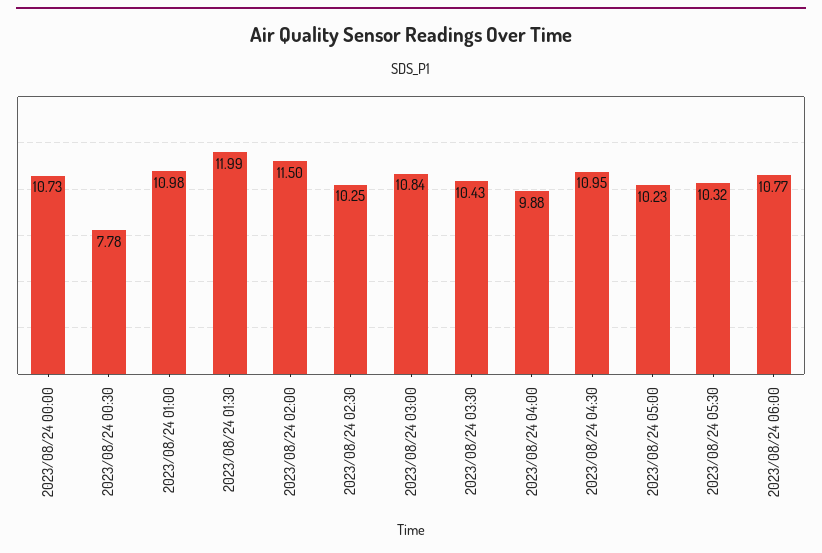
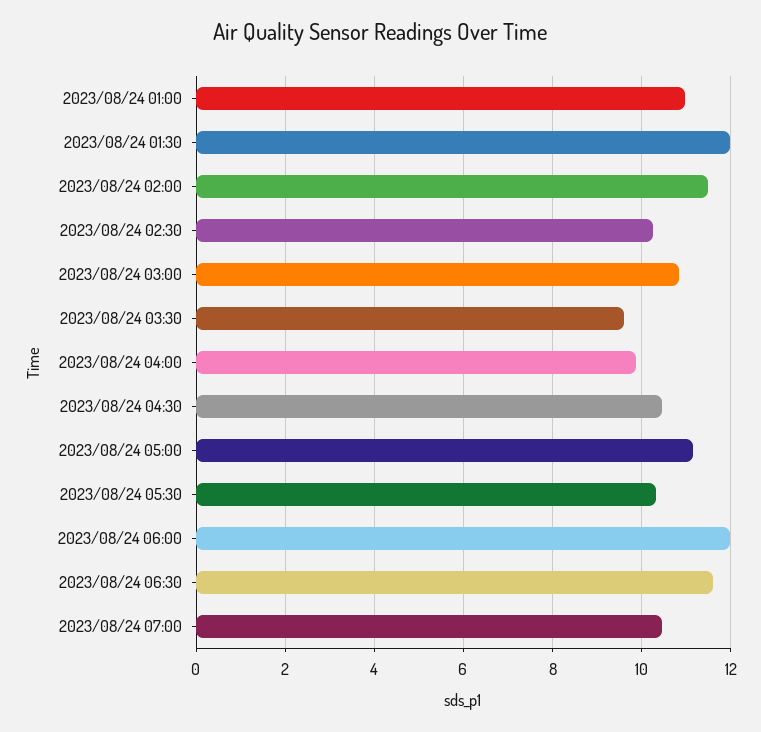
2023/08/24 00:00: 10.73 -> none
2023/08/24 00:30: 7.78 -> none
2023/08/24 03:30: 10.43 -> 9.6
2023/08/24 04:30: 10.95 -> 10.4
2023/08/24 05:00: 10.23 -> 11.2
2023/08/24 06:00: 10.77 -> 12
2023/08/24 06:30: none -> 11.6
2023/08/24 07:00: none -> 10.4

